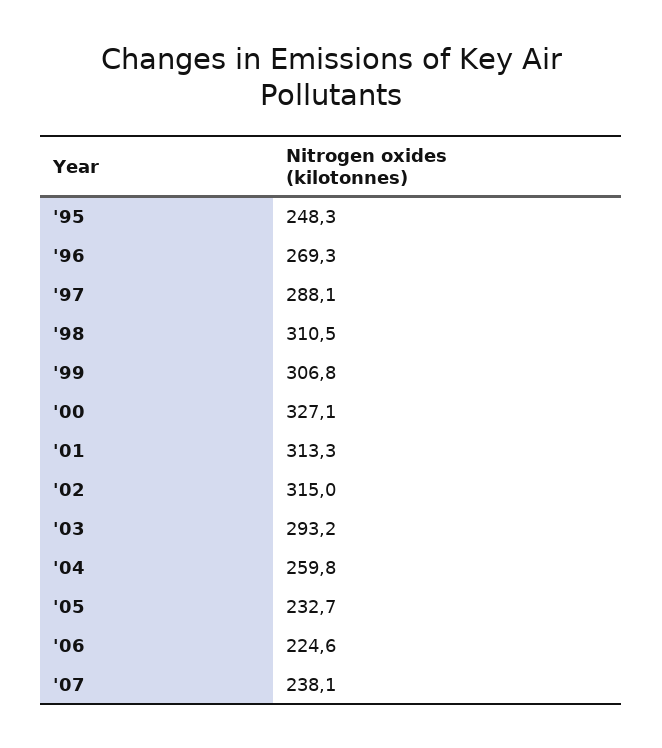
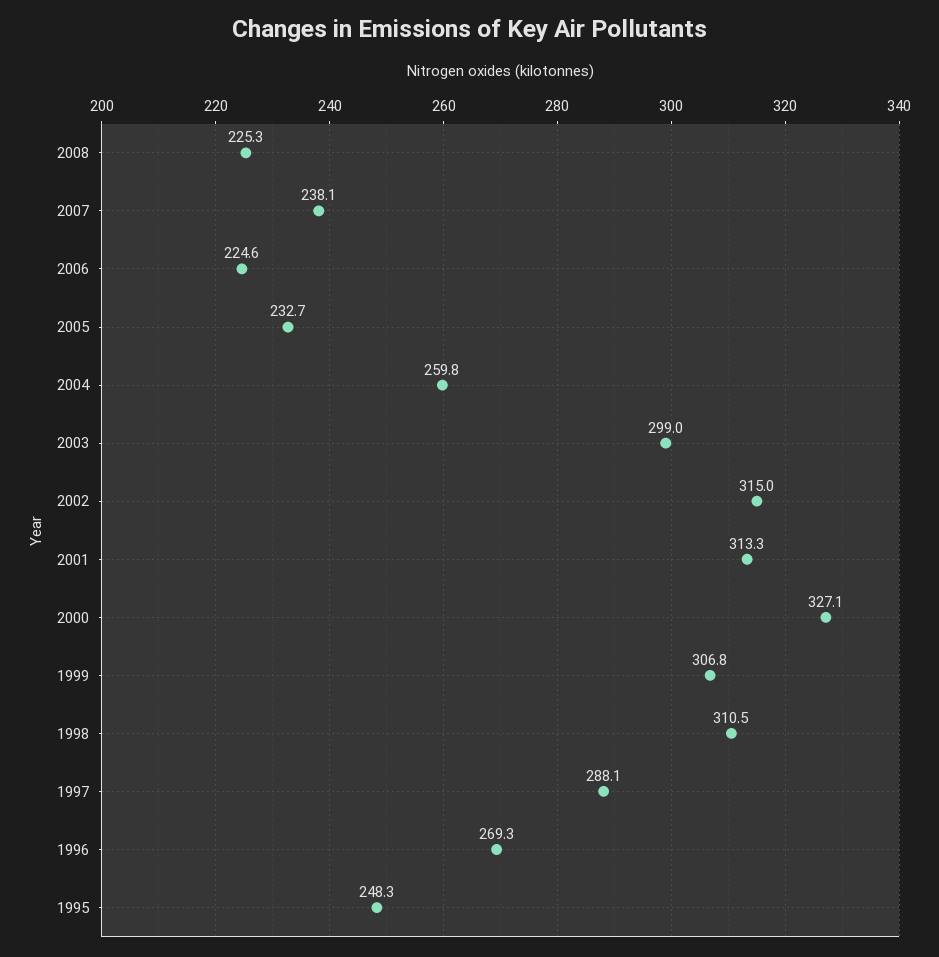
'03: 293.2 -> 299
2008: none -> 225.3

